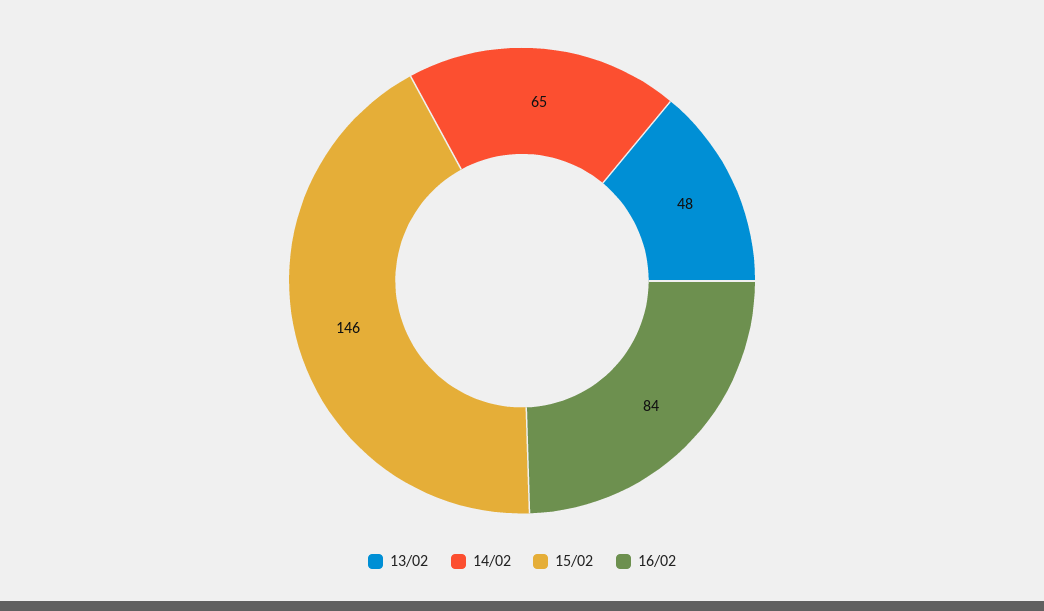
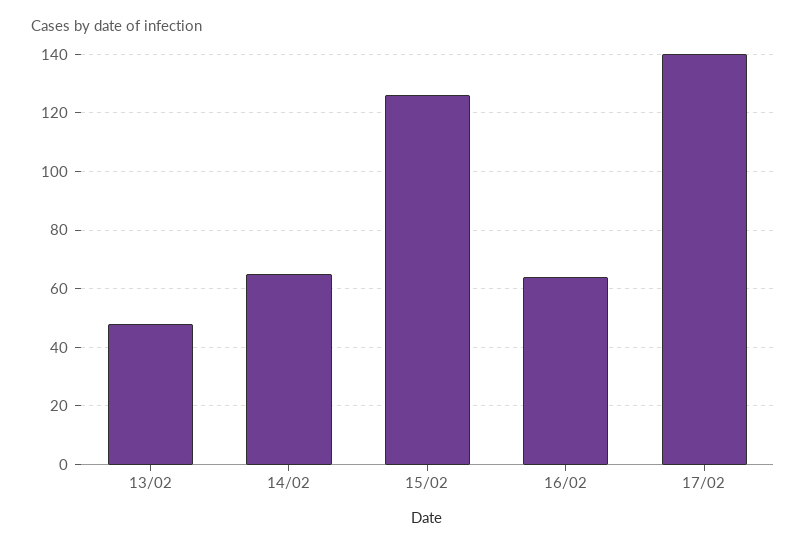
15/02: 146 -> 125
16/02: 84 -> 65
17/02: none -> 140

